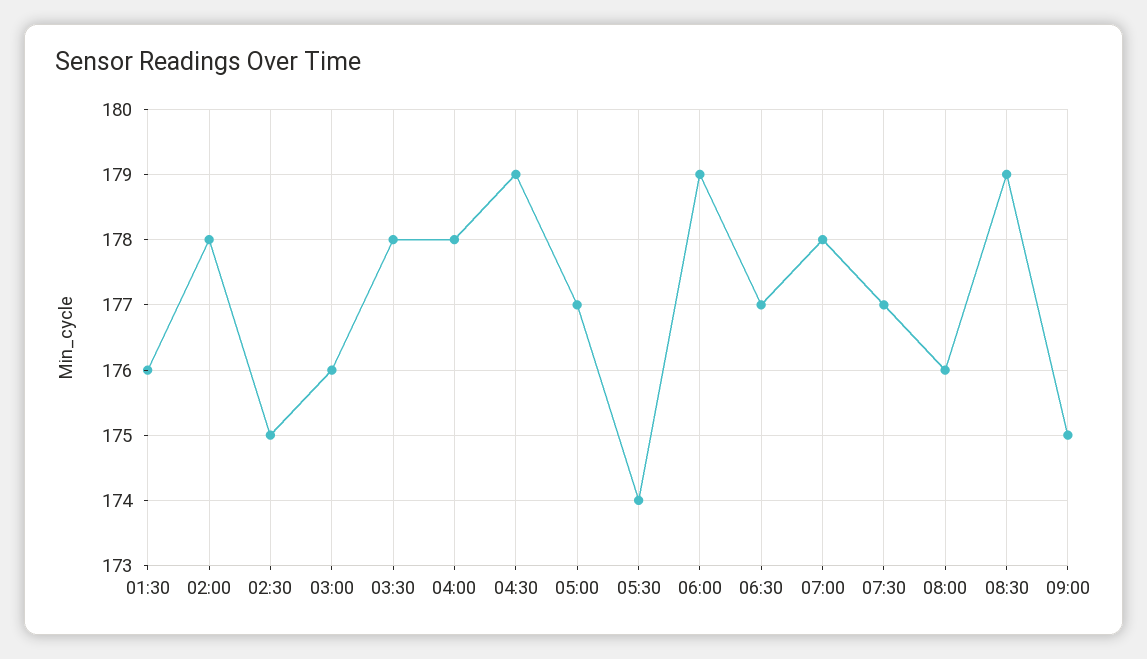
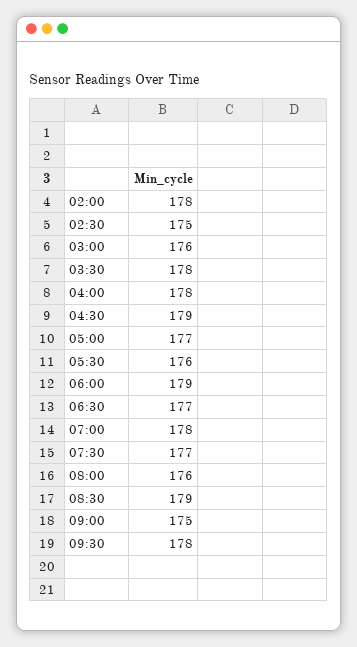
01:30: 176 -> none
05:30: 174 -> 176
09:30: none -> 178

